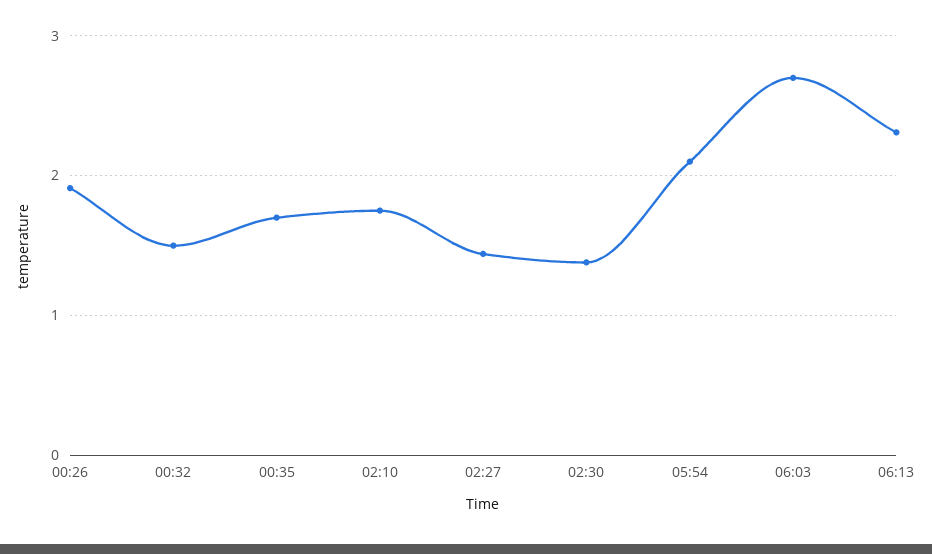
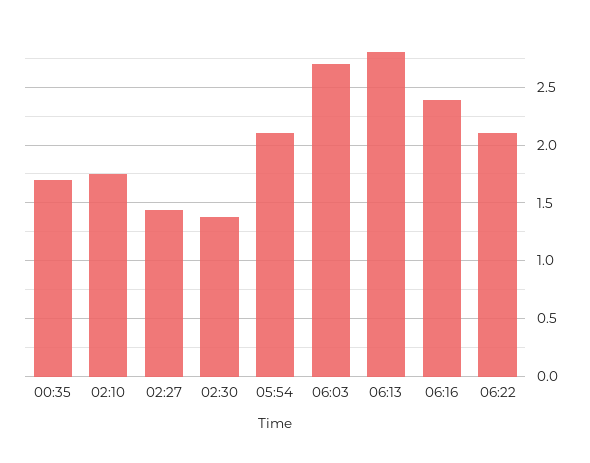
00:26: 1.9 -> none
00:32: 1.5 -> none
06:13: 2.3 -> 2.8
06:16: none -> 2.4
06:22: none -> 2.1

